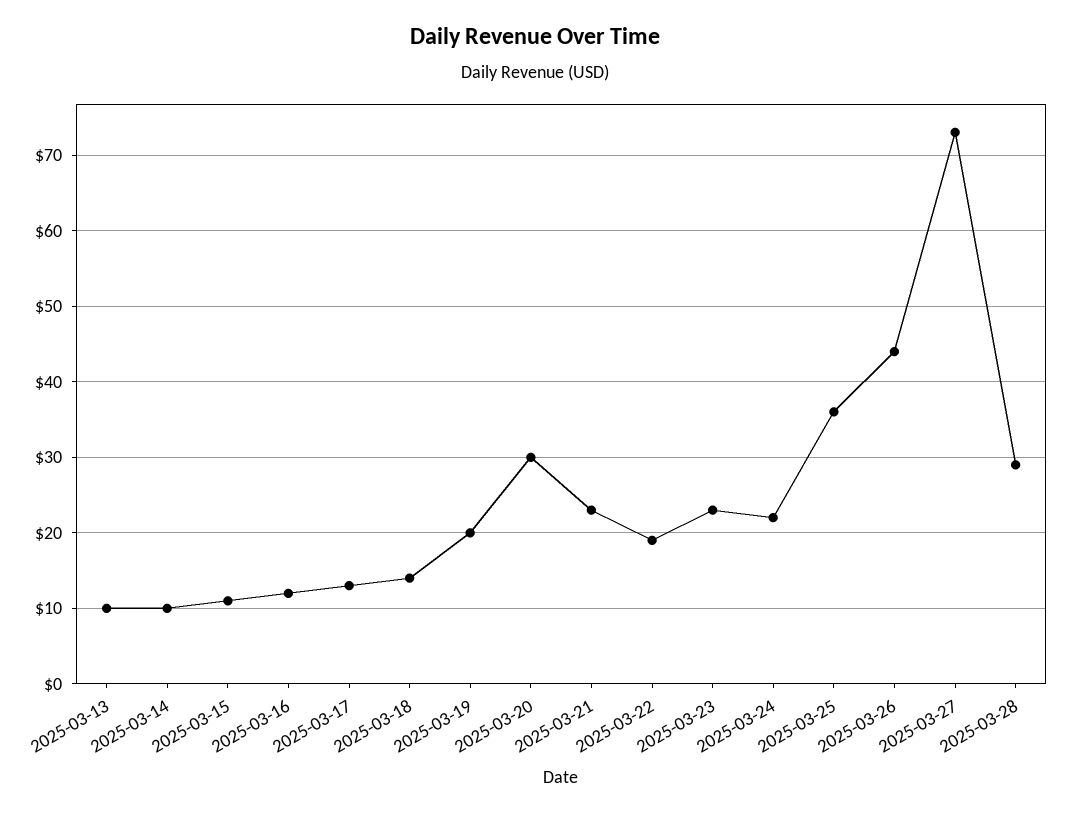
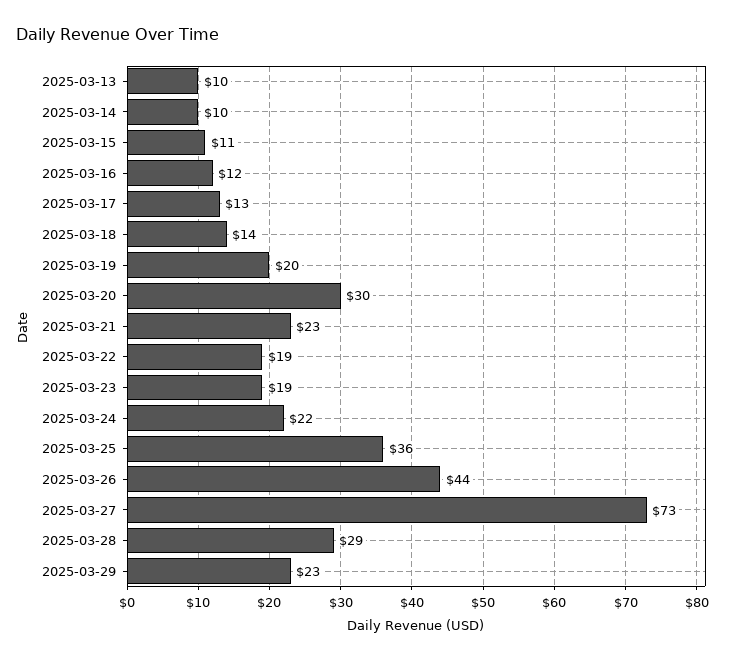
2025-03-23: 23 -> 19
2025-03-29: none -> 23

